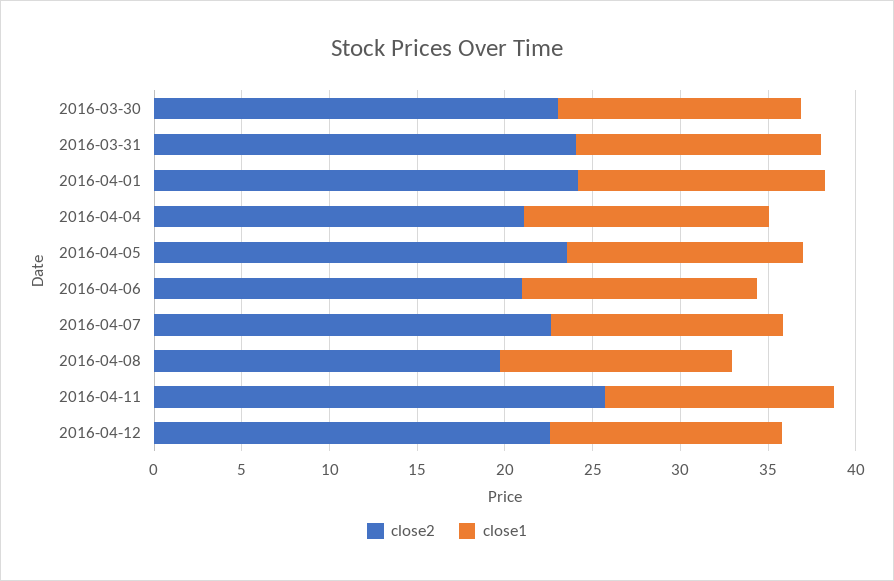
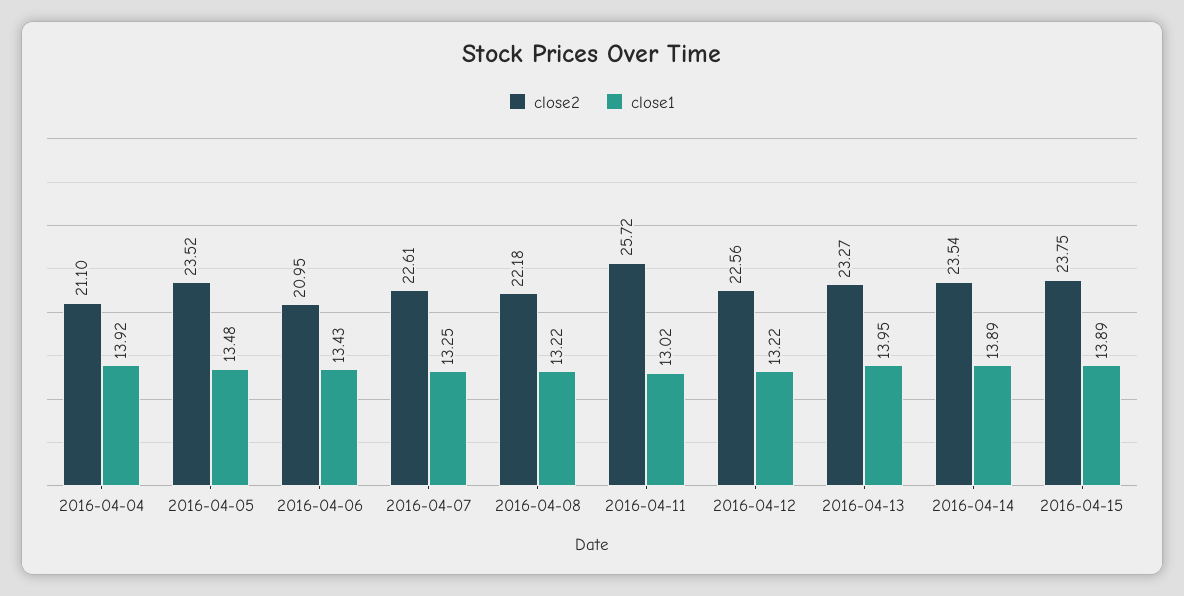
close2, 2016-03-30: 23 -> none
close1, 2016-03-30: 14 -> none
close2, 2016-03-31: 24 -> none
close1, 2016-03-31: 14 -> none
close2, 2016-04-01: 24 -> none
close1, 2016-04-01: 14 -> none
close2, 2016-04-08: 20 -> 22.18
close2, 2016-04-13: none -> 23.27
close1, 2016-04-13: none -> 13.95
close2, 2016-04-14: none -> 23.54
close1, 2016-04-14: none -> 13.89
close2, 2016-04-15: none -> 23.75
close1, 2016-04-15: none -> 13.89

